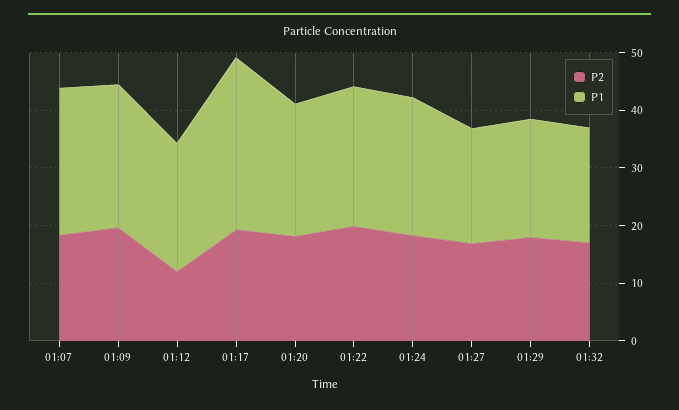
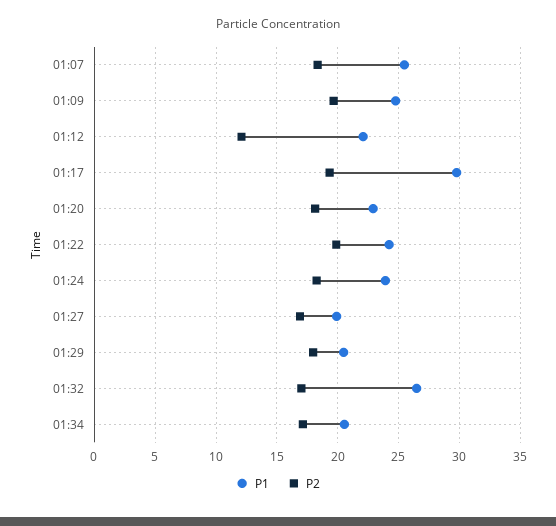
P1, 01:32: 20 -> 26.5
P1, 01:34: none -> 20.5
P2, 01:34: none -> 17

